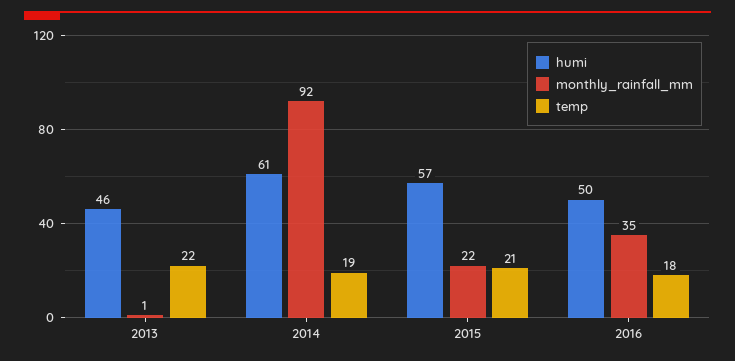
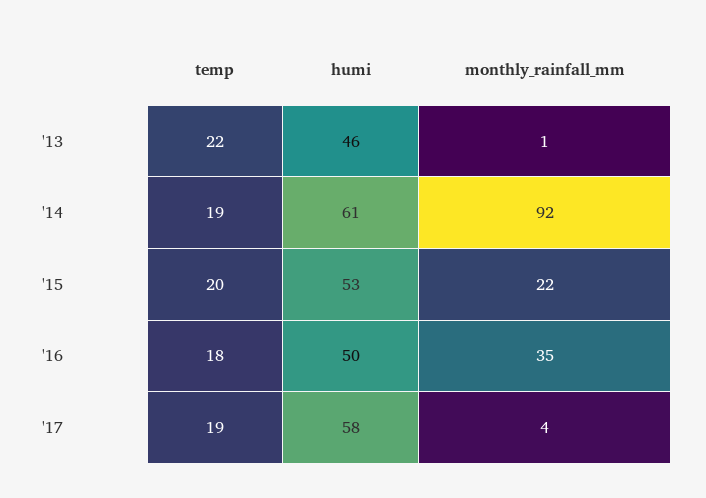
humi, 2015: 57 -> 53
temp, 2015: 21 -> 20
temp, '17: none -> 19
humi, '17: none -> 58
monthly_rainfall_mm, '17: none -> 4

